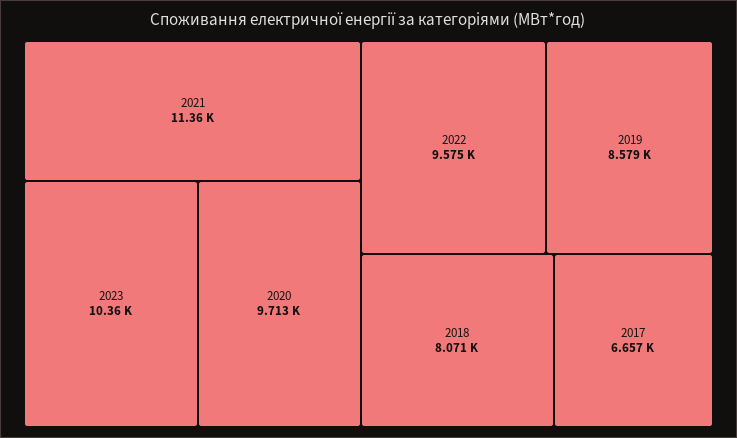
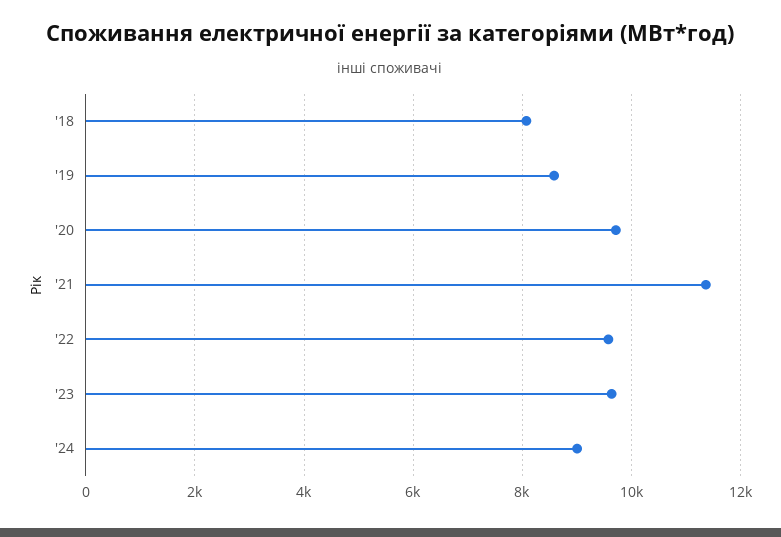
2023: 10360 -> 9600
2017: 6657 -> none
'24: none -> 9000

